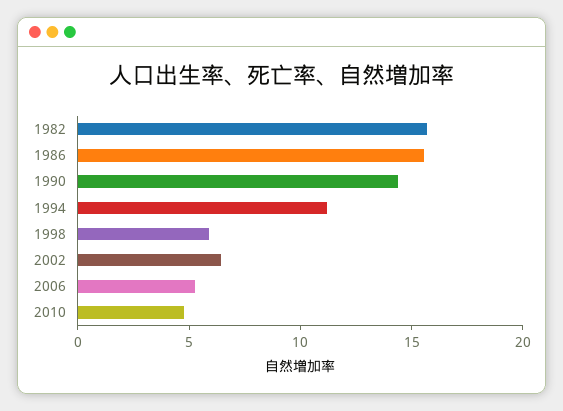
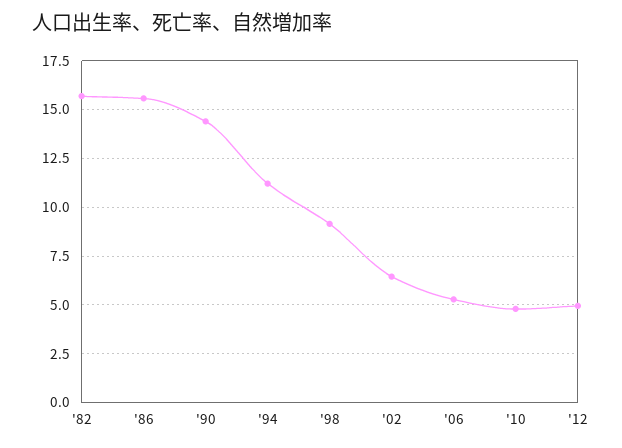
1998: 6 -> 9
'12: none -> 5

